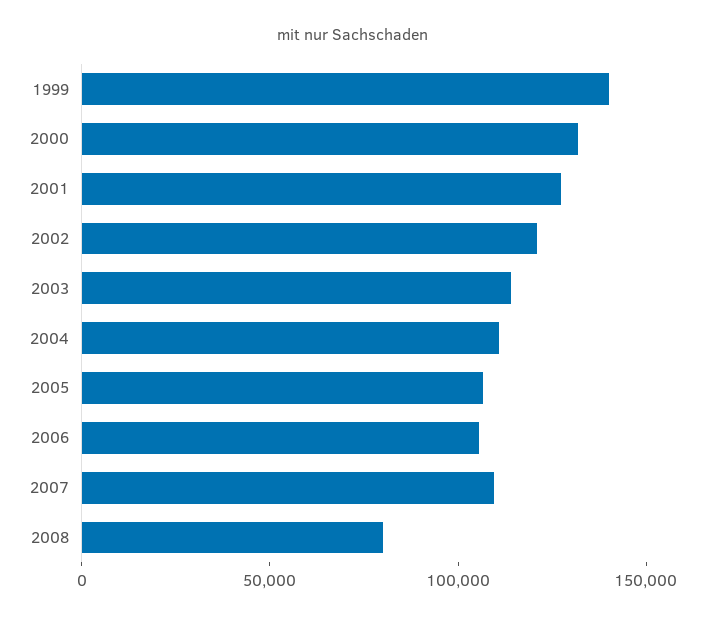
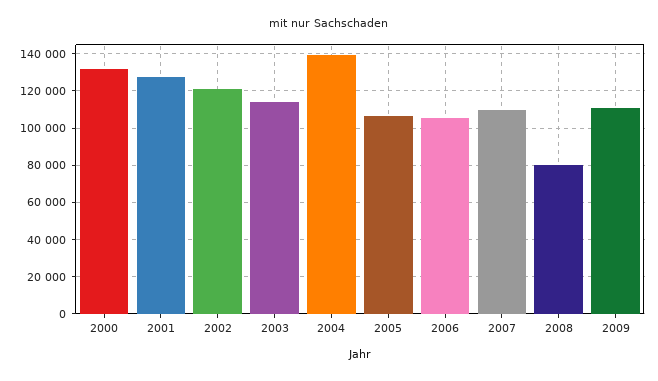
1999: 140000 -> none
2004: 110000 -> 140000
2009: none -> 110000

